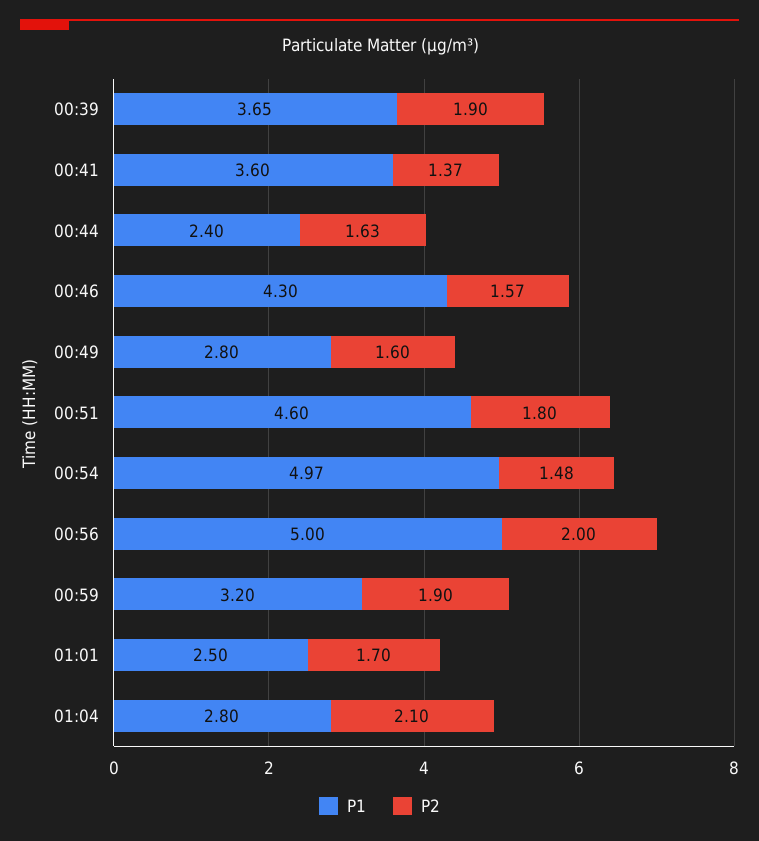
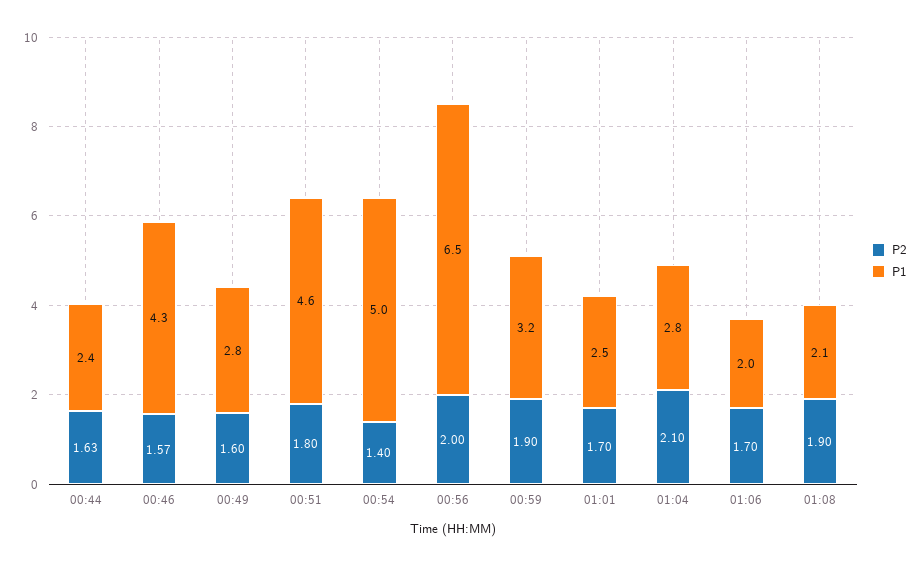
P1, 00:39: 3.65 -> none
P2, 00:39: 1.9 -> none
P1, 00:41: 3.6 -> none
P2, 00:41: 1.37 -> none
P2, 00:54: 1.48 -> 1.4
P1, 00:56: 5 -> 6.5
P2, 01:06: none -> 1.7
P1, 01:06: none -> 2
P2, 01:08: none -> 1.9
P1, 01:08: none -> 2.1

